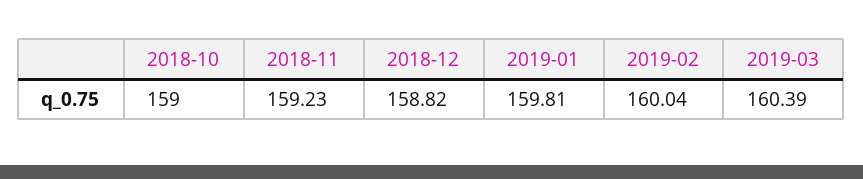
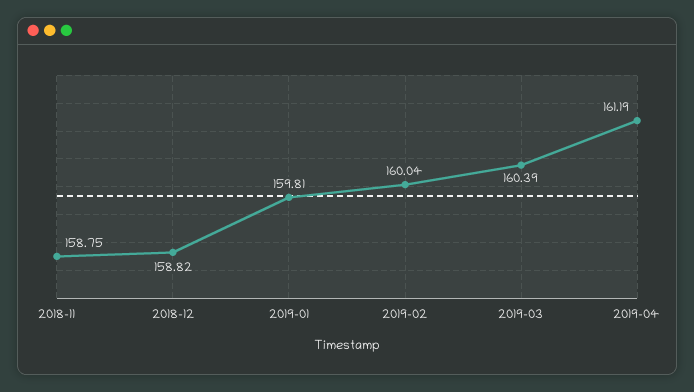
2018-10: 159 -> none
2018-11: 159.23 -> 158.75
2019-04: none -> 161.19

